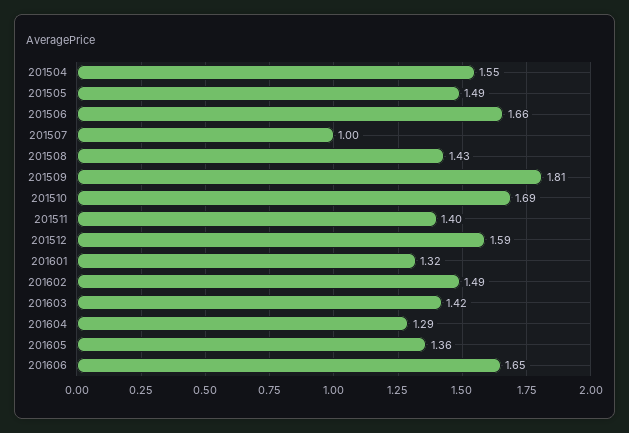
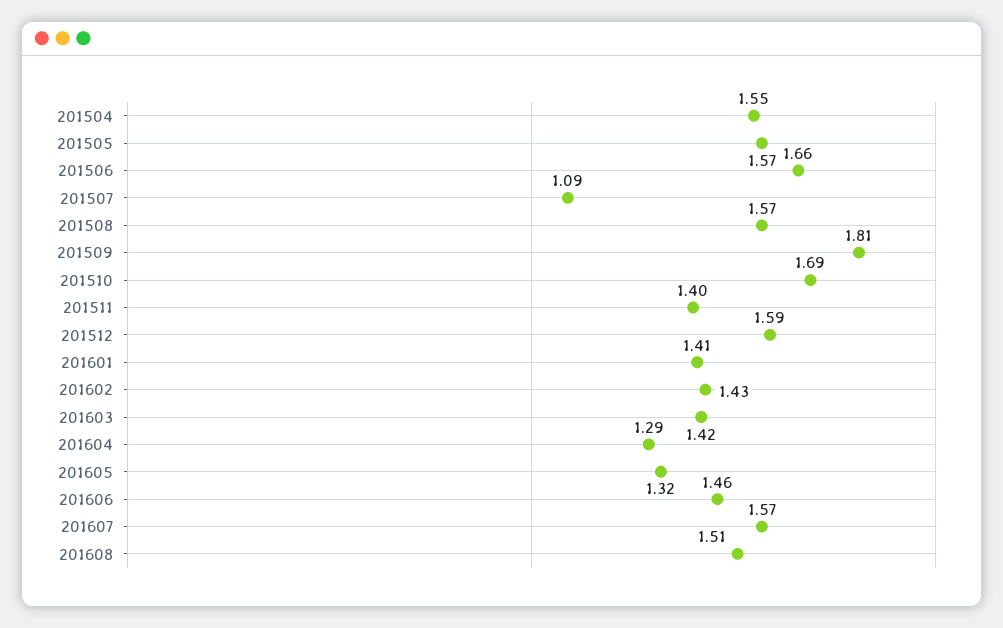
201505: 1.49 -> 1.57
201507: 1 -> 1.09
201508: 1.43 -> 1.57
201601: 1.32 -> 1.41
201602: 1.49 -> 1.43
201605: 1.36 -> 1.32
201606: 1.65 -> 1.46
201607: none -> 1.57
201608: none -> 1.51

